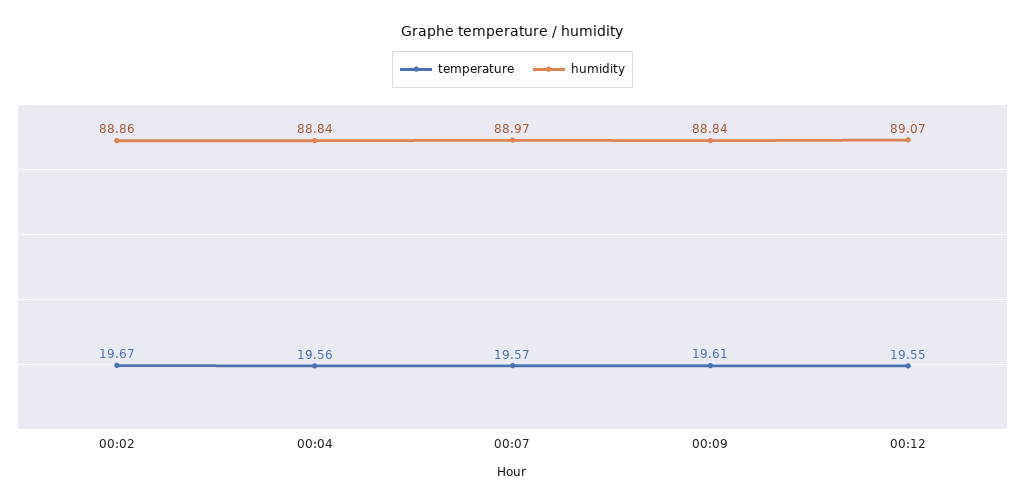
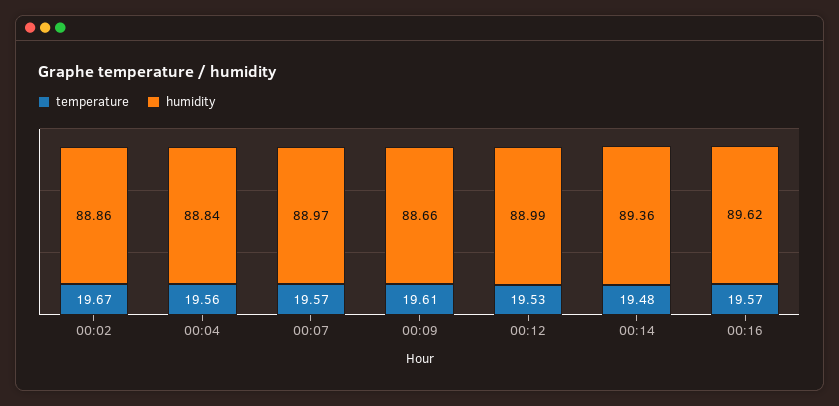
humidity, 00:09: 88.84 -> 88.66
temperature, 00:12: 19.55 -> 19.53
humidity, 00:12: 89.07 -> 88.99
temperature, 00:14: none -> 19.48
humidity, 00:14: none -> 89.36
temperature, 00:16: none -> 19.57
humidity, 00:16: none -> 89.62

